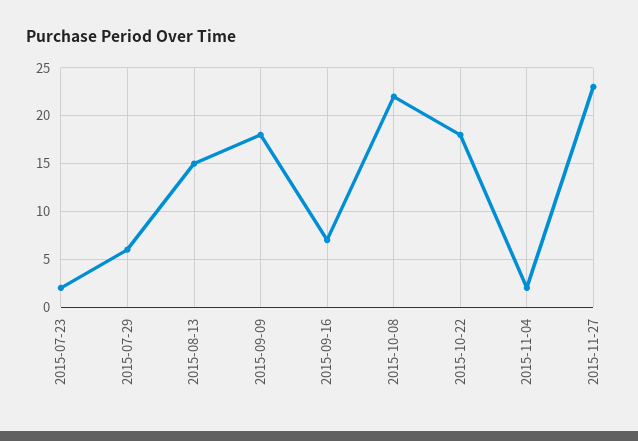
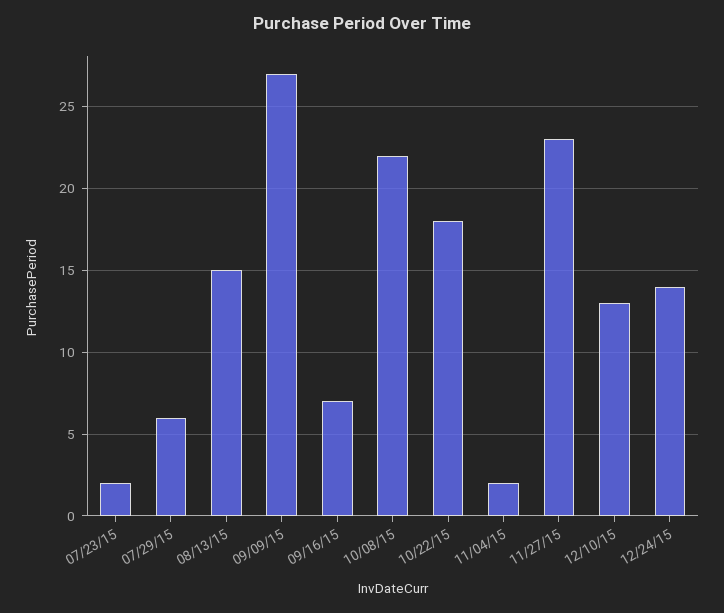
2015-09-09: 18 -> 27
12/10/15: none -> 13
12/24/15: none -> 14

